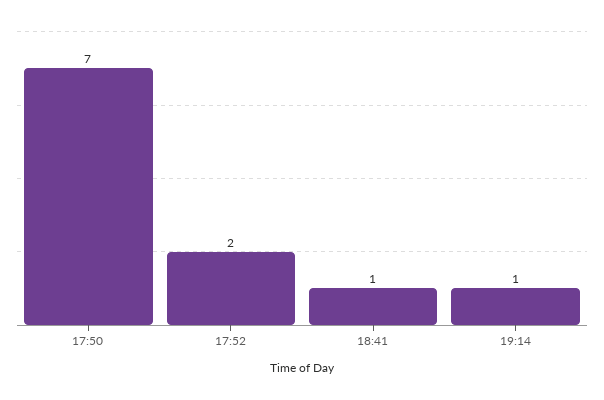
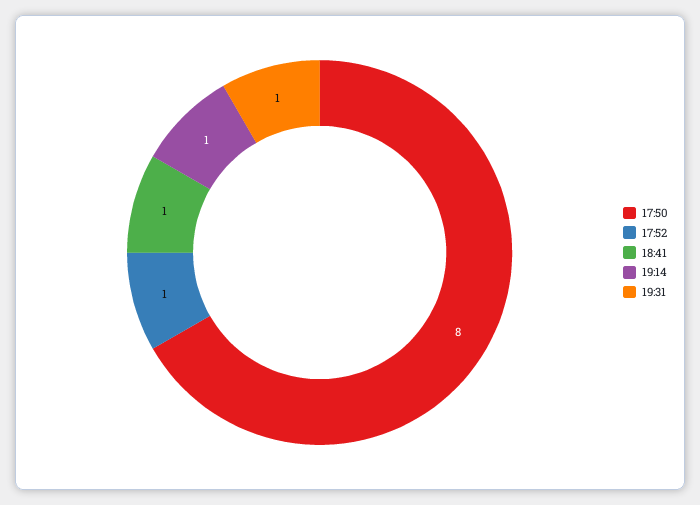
17:50: 7 -> 8
17:52: 2 -> 1
19:31: none -> 1

